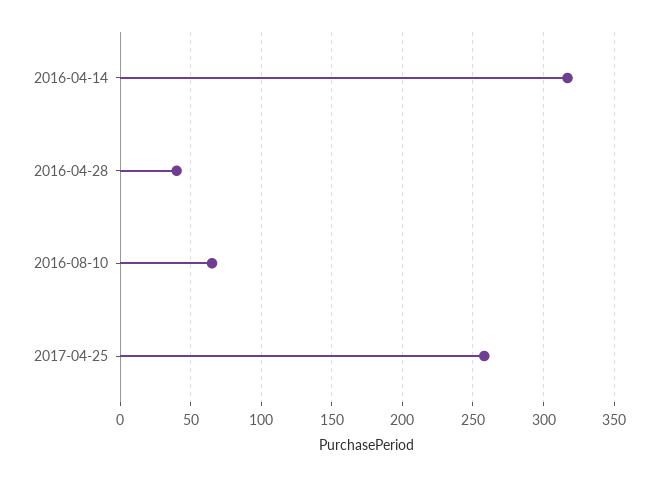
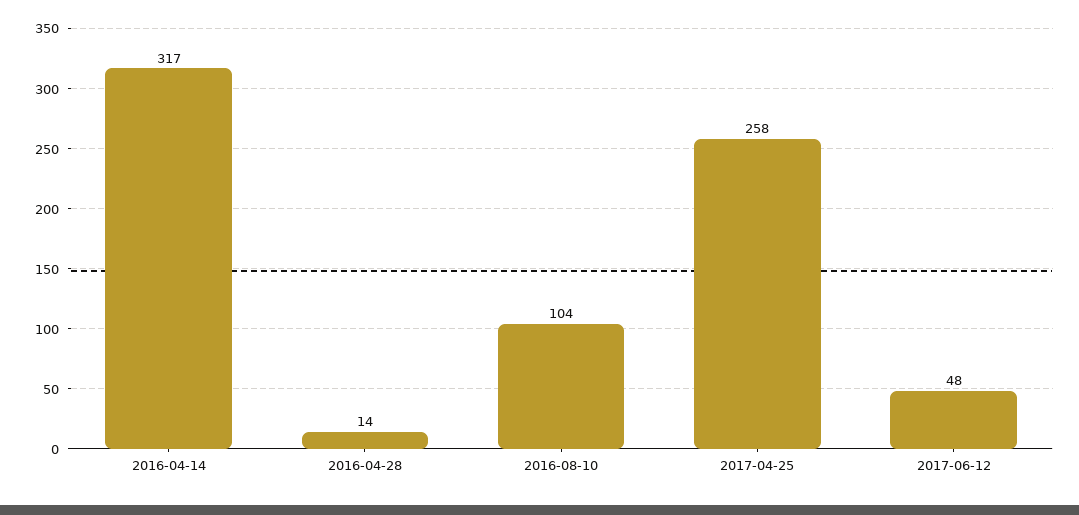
2016-04-28: 40 -> 14
2016-08-10: 65 -> 104
2017-06-12: none -> 48

